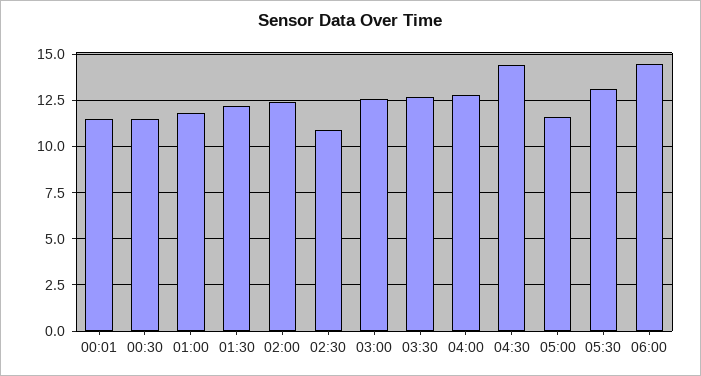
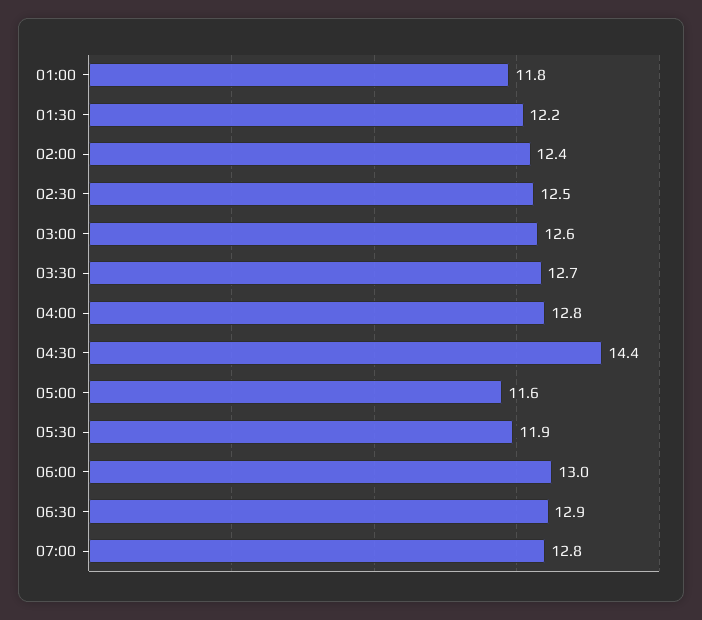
00:01: 11.5 -> none
00:30: 11.5 -> none
02:30: 11 -> 12.5
05:30: 13 -> 11.9
06:00: 14.5 -> 13
06:30: none -> 12.9
07:00: none -> 12.8

